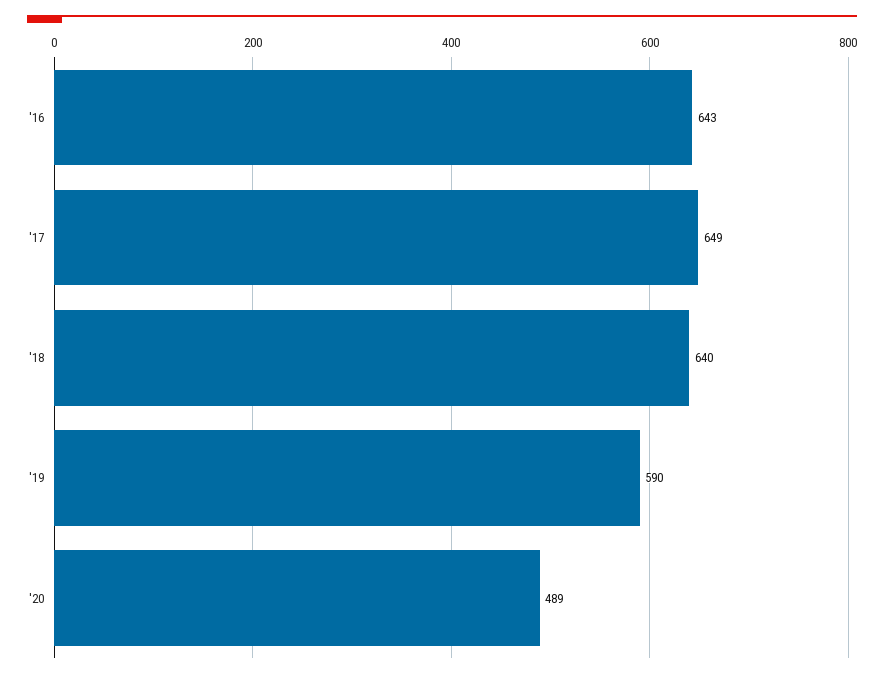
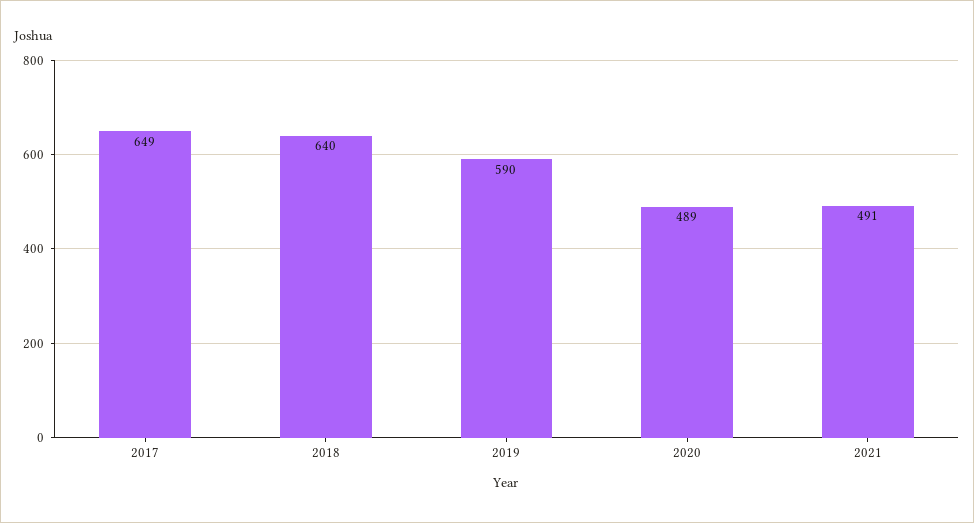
'16: 643 -> none
2021: none -> 491

